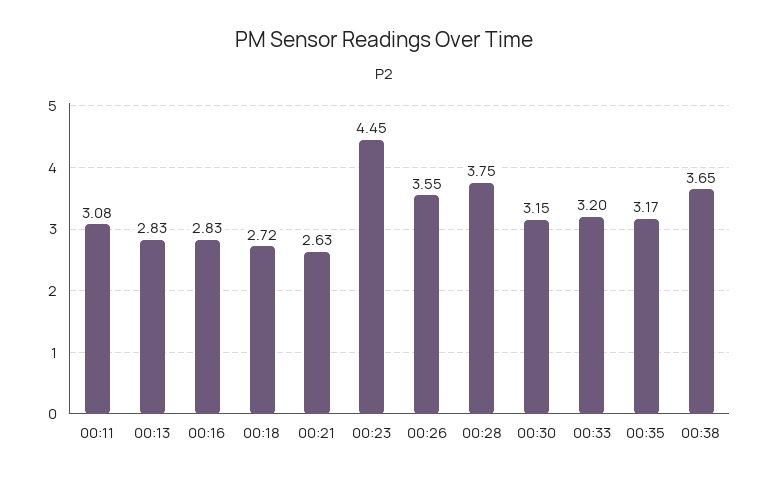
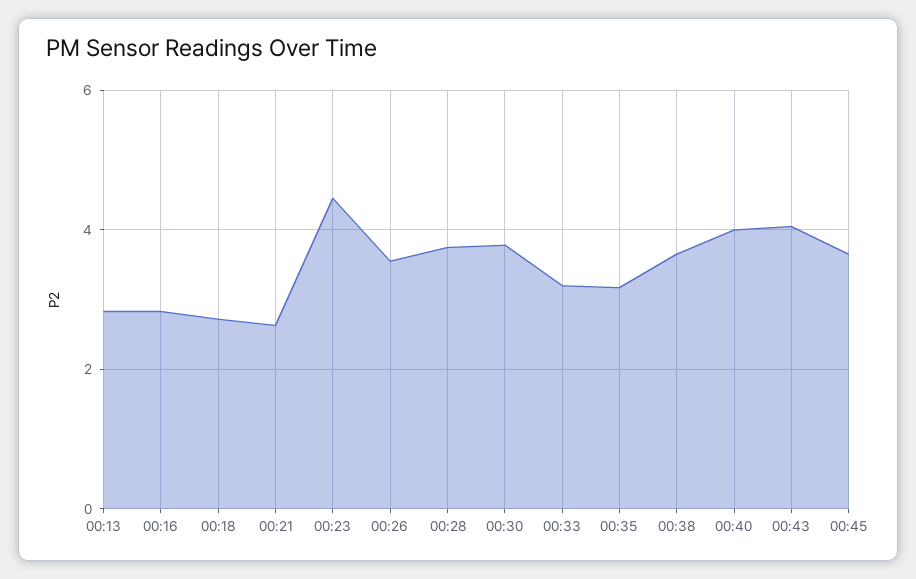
00:11: 3.08 -> none
00:30: 3.15 -> 3.8
00:40: none -> 4
00:43: none -> 4
00:45: none -> 3.6

